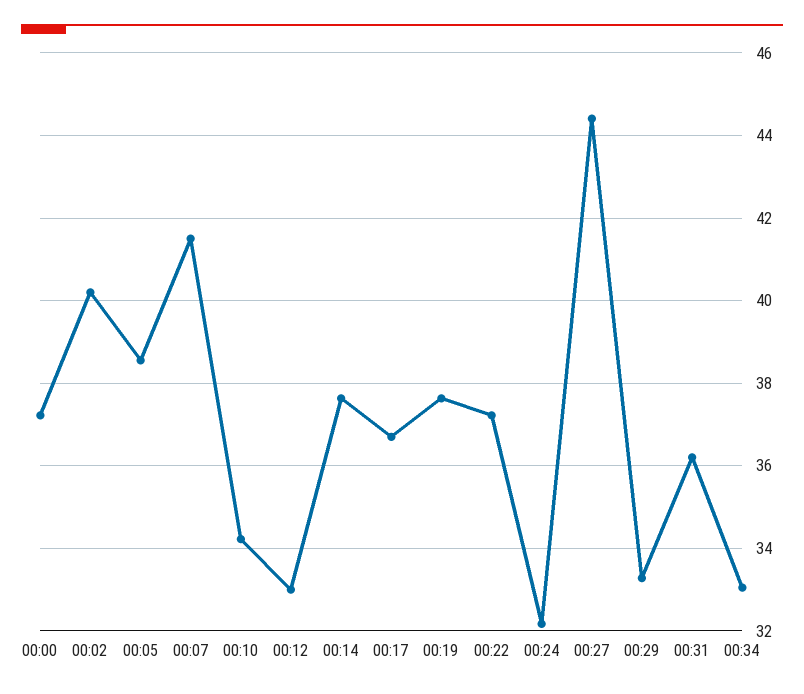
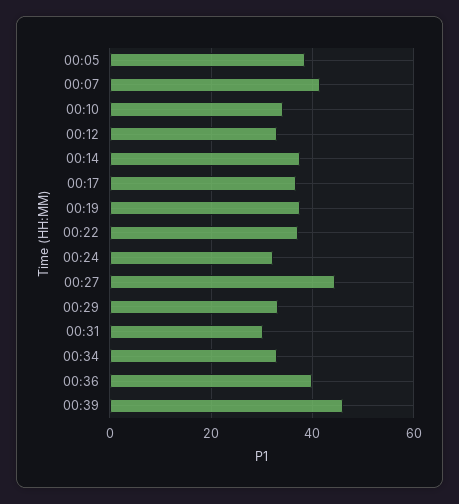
00:00: 37.2 -> none
00:02: 40.2 -> none
00:31: 36.2 -> 30
00:36: none -> 40
00:39: none -> 46

